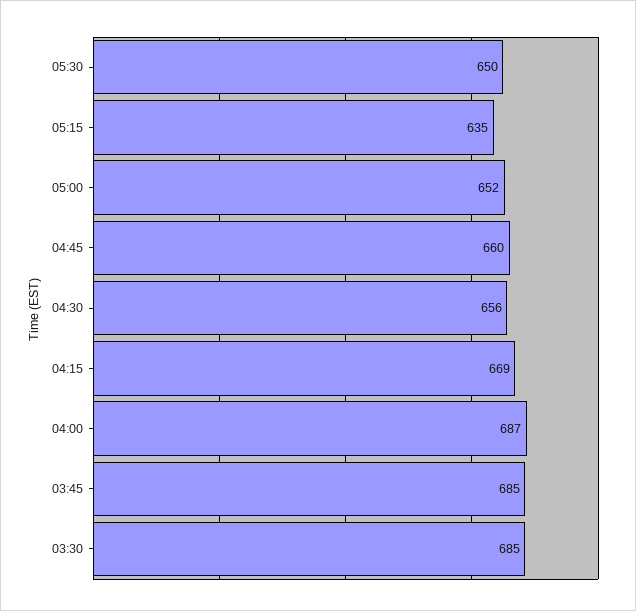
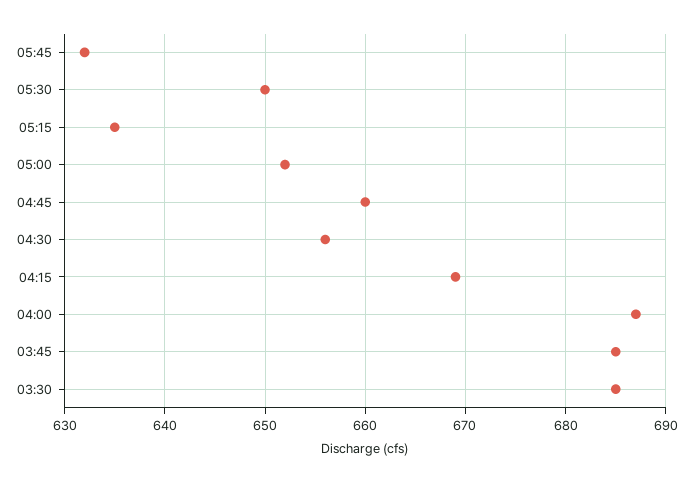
05:45: none -> 632

